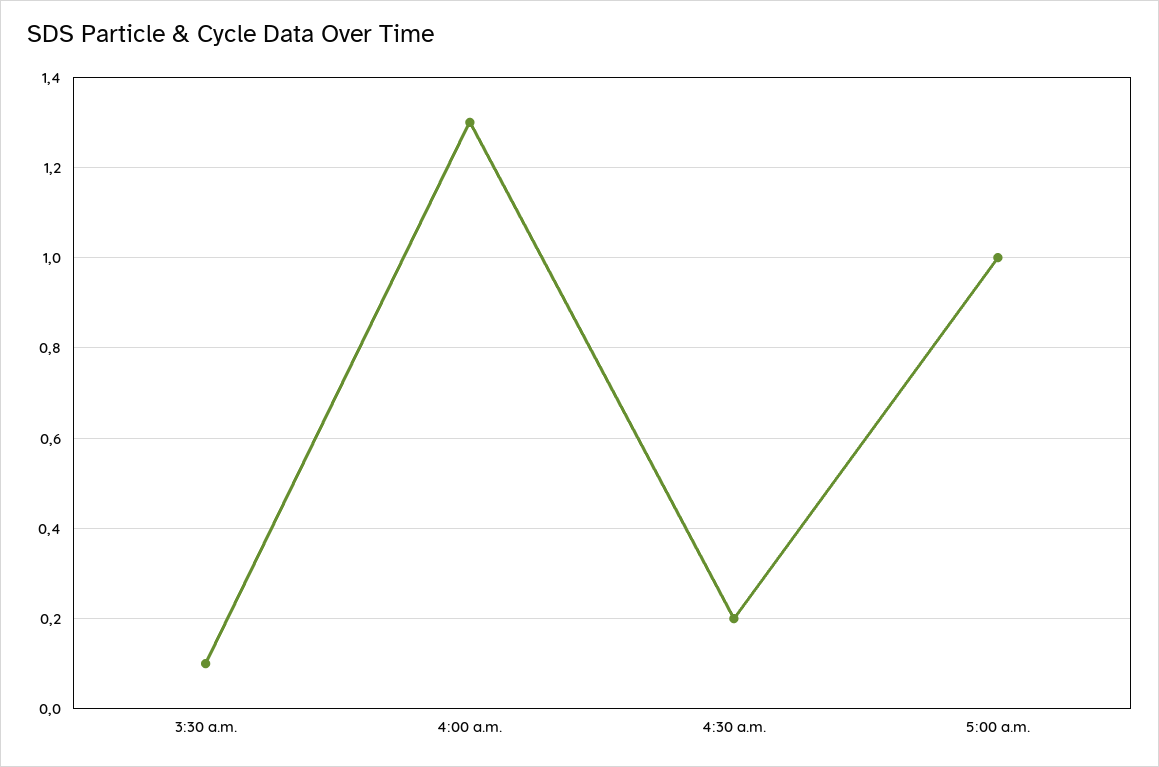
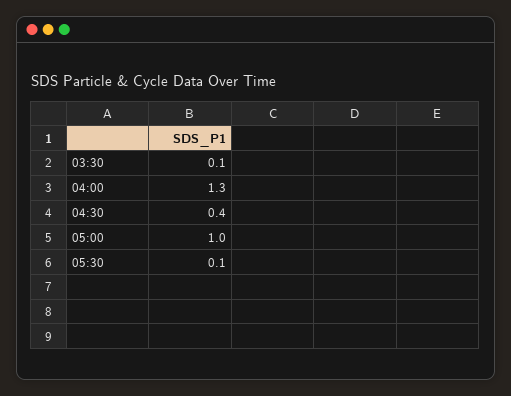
4:30 a.m.: 0.2 -> 0.4
05:30: none -> 0.1

